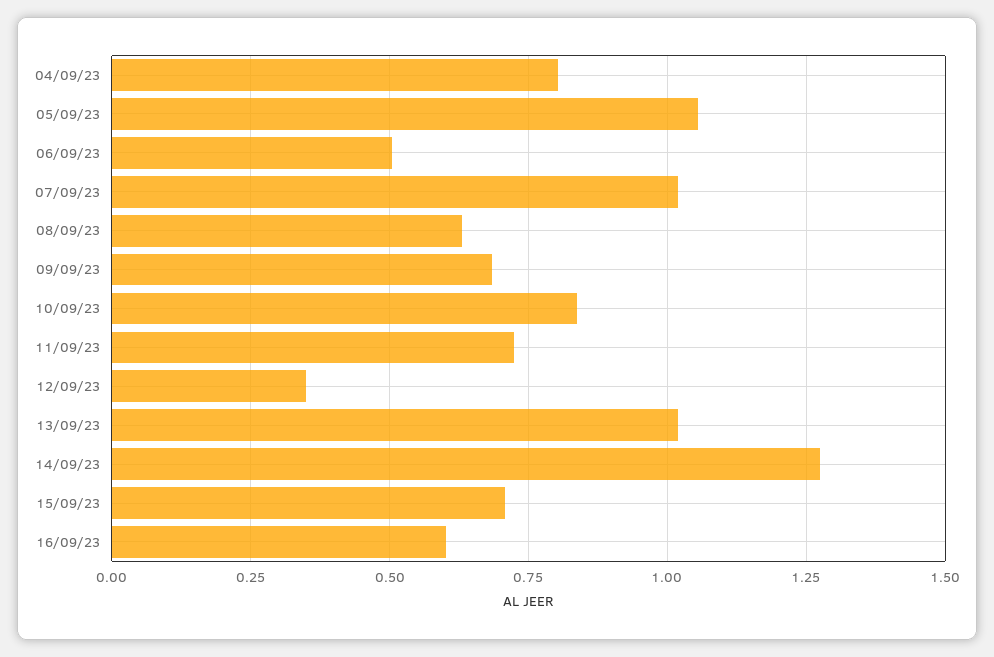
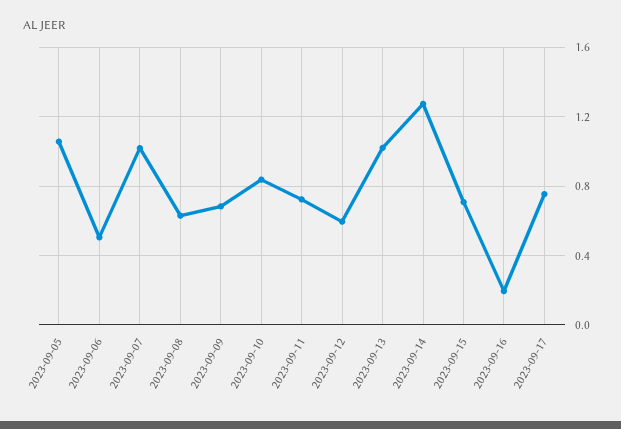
04/09/23: 0.8 -> none
12/09/23: 0.35 -> 0.6
16/09/23: 0.6 -> 0.2
2023-09-17: none -> 0.75

